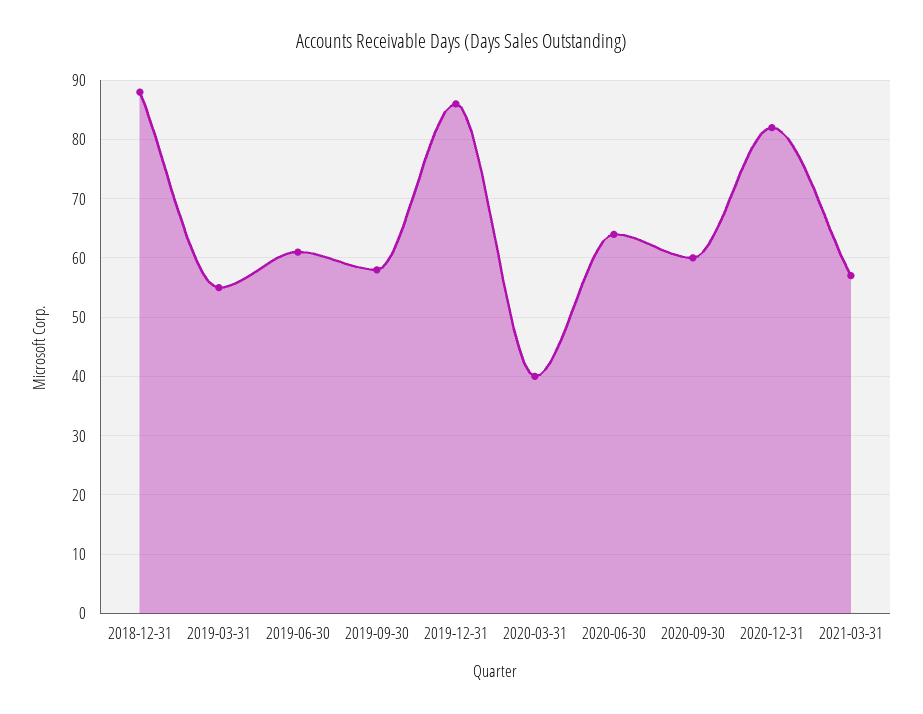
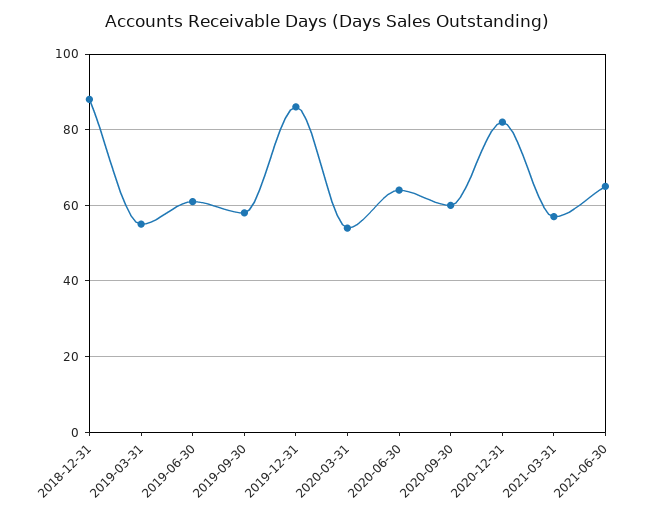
2020-03-31: 40 -> 55
2021-06-30: none -> 65

